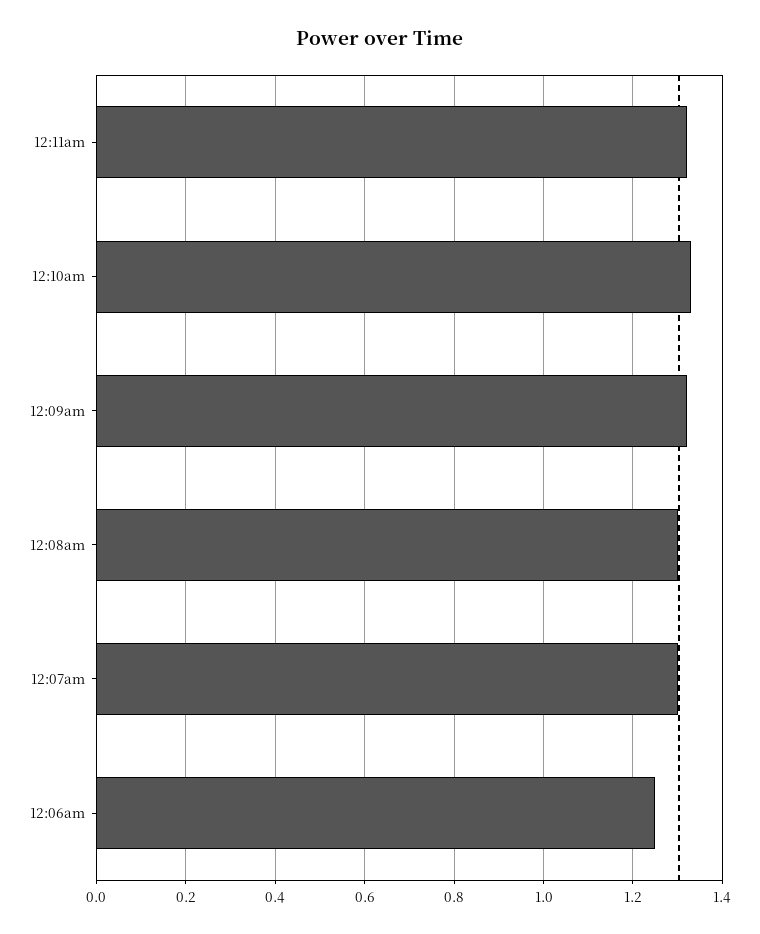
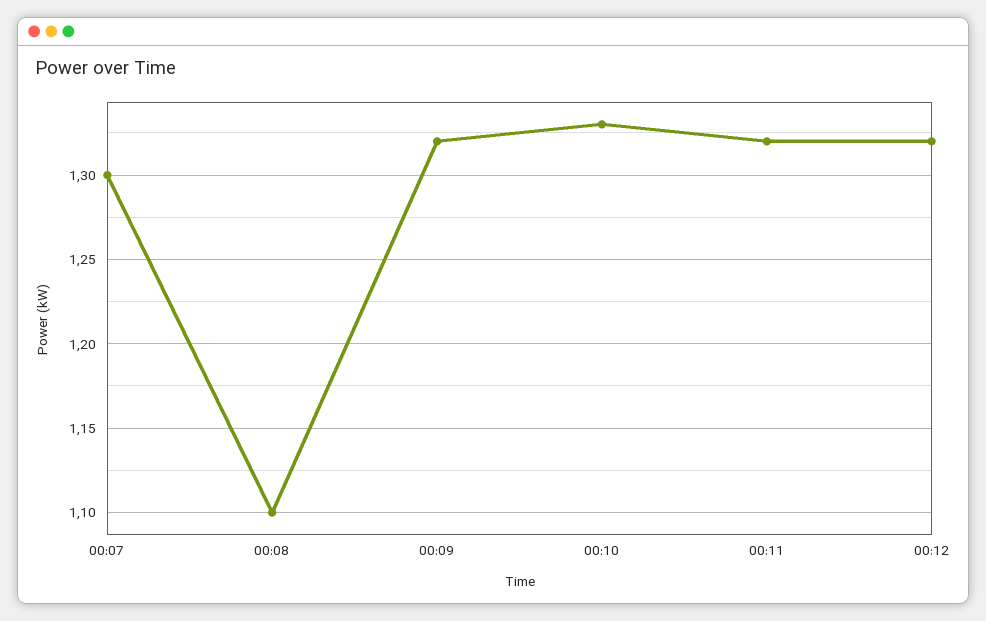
12:08am: 1.3 -> 1.1
12:06am: 1.25 -> none
00:12: none -> 1.32

